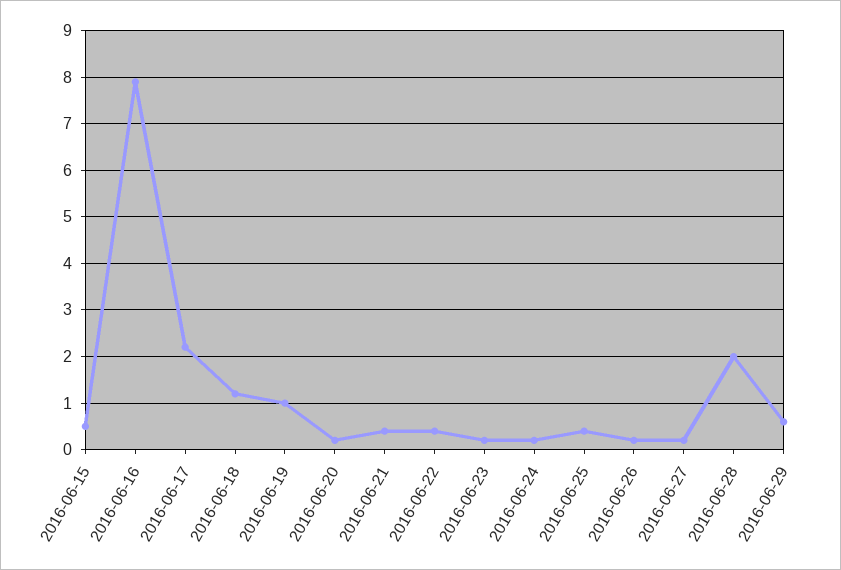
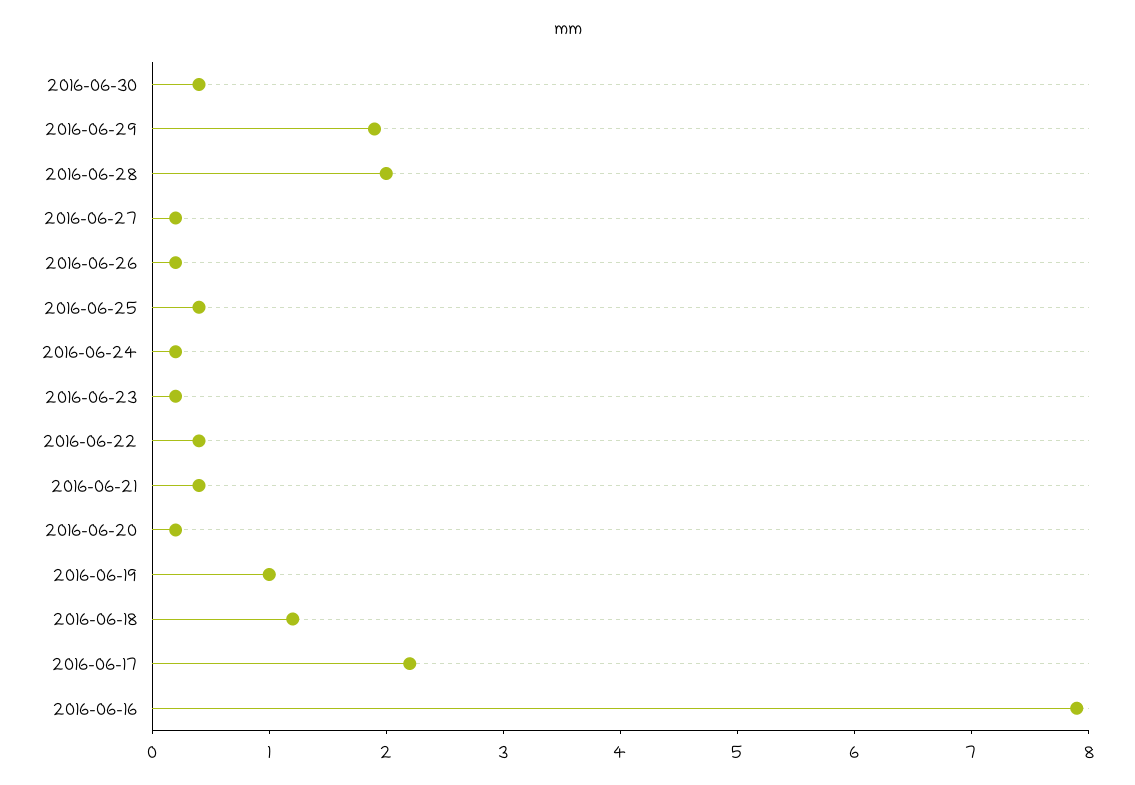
2016-06-15: 0.5 -> none
2016-06-29: 0.5 -> 1.9
2016-06-30: none -> 0.4

